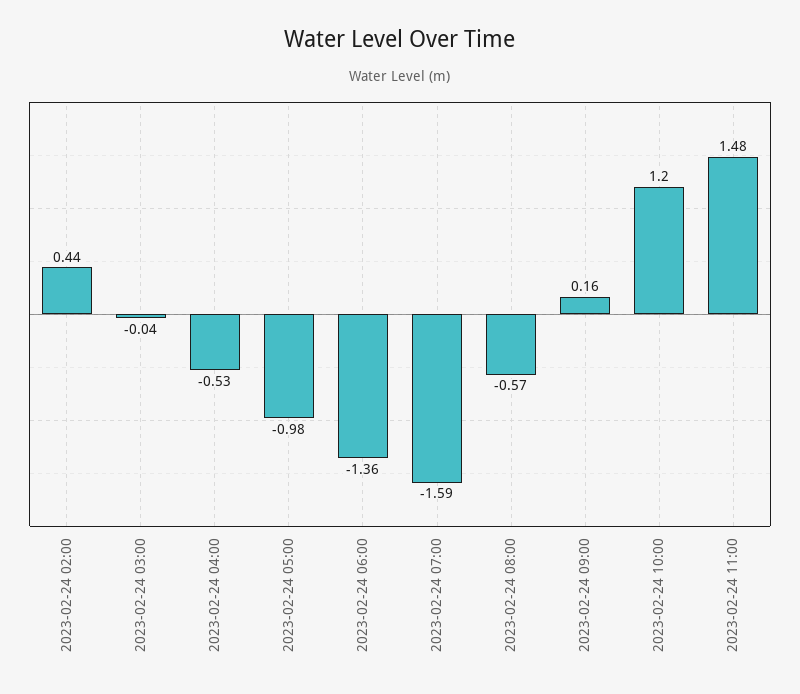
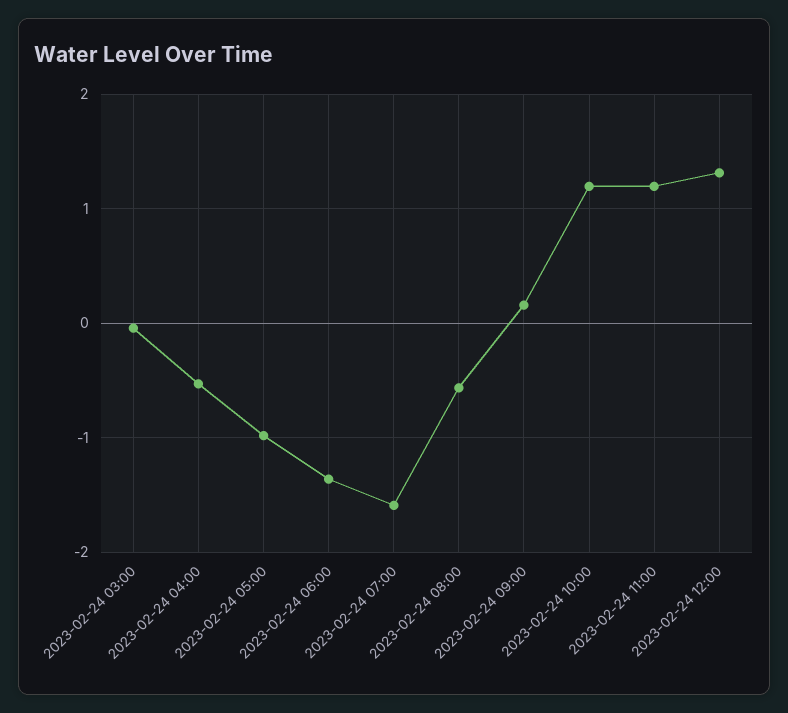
2023-02-24 02:00: 0.44 -> none
2023-02-24 11:00: 1.48 -> 1.2
2023-02-24 12:00: none -> 1.3

